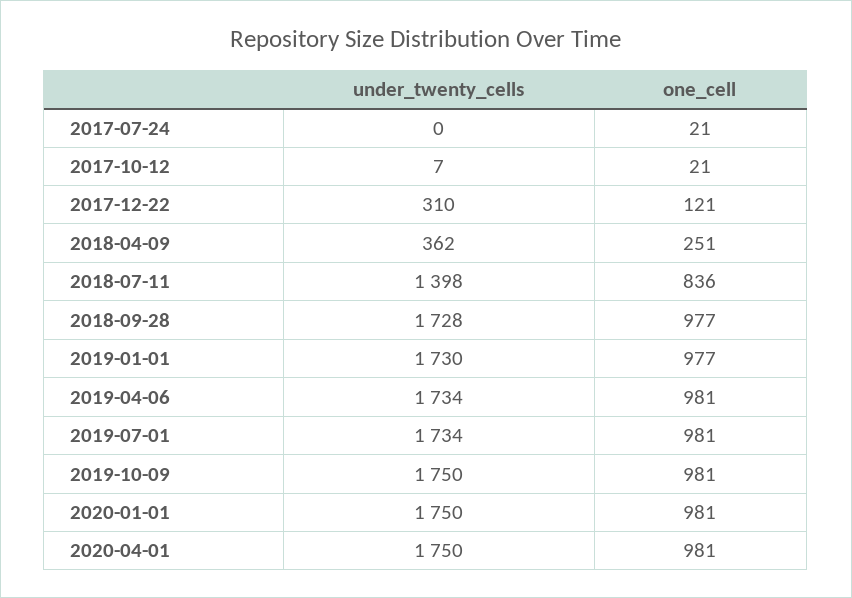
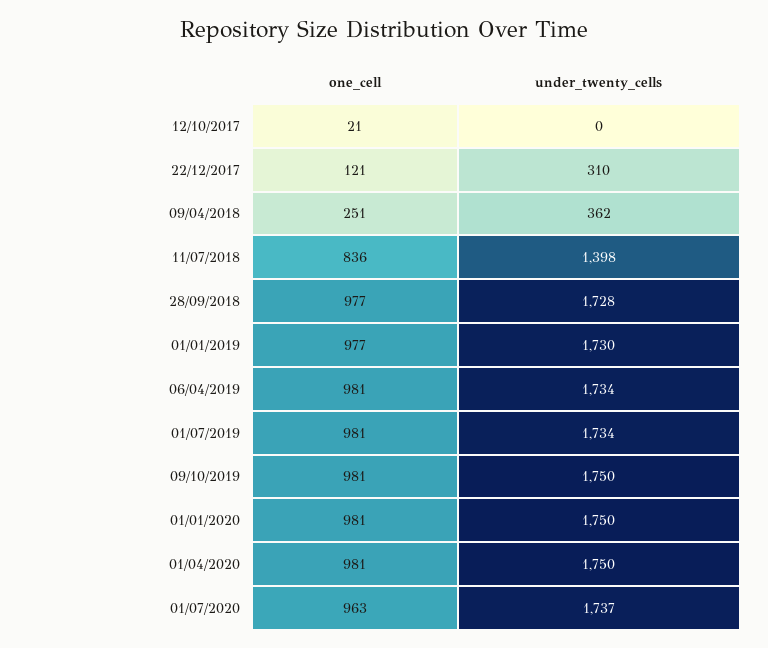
under_twenty_cells, 2017-07-24: 0 -> none
one_cell, 2017-07-24: 21 -> none
under_twenty_cells, 2017-10-12: 7 -> 0
one_cell, 01/07/2020: none -> 963
under_twenty_cells, 01/07/2020: none -> 1737

